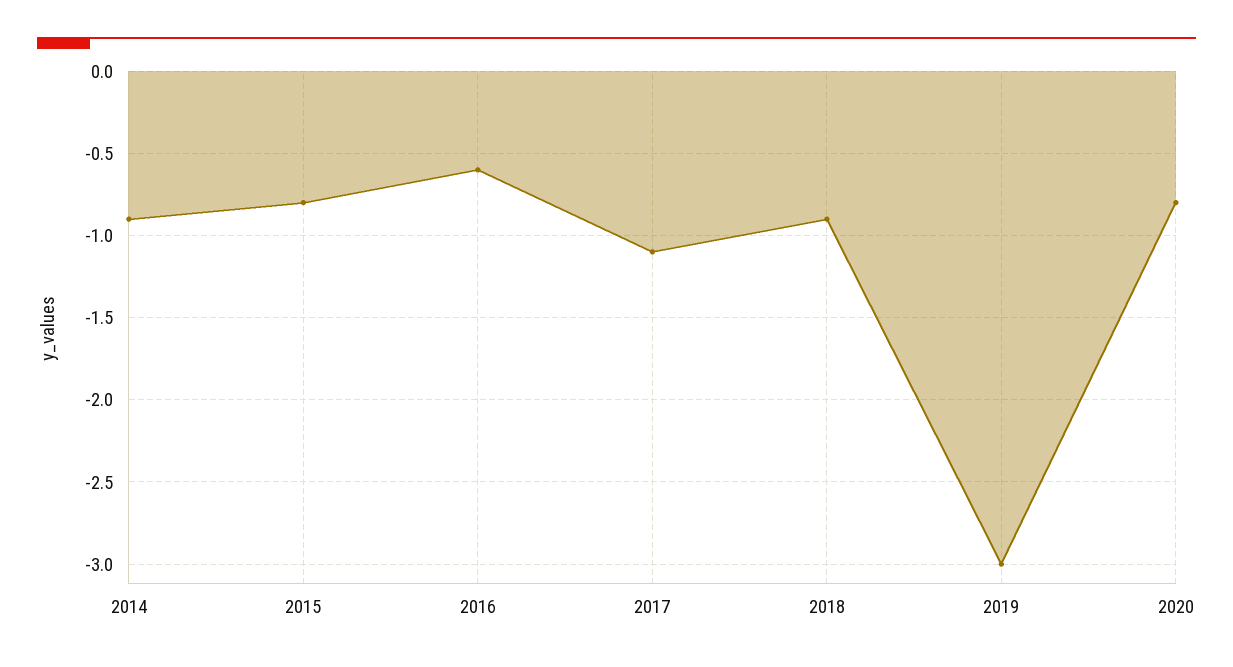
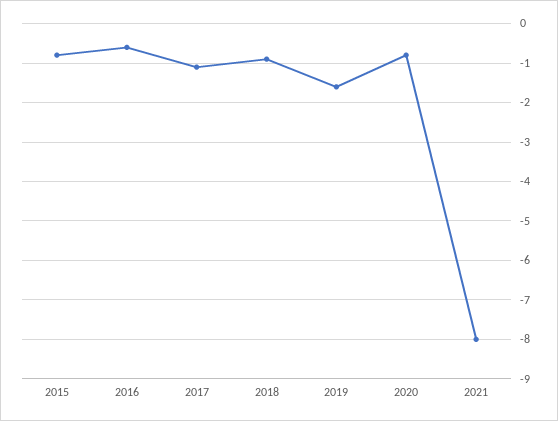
2014: -0.9 -> none
2019: -3 -> -1.5
2021: none -> -8

